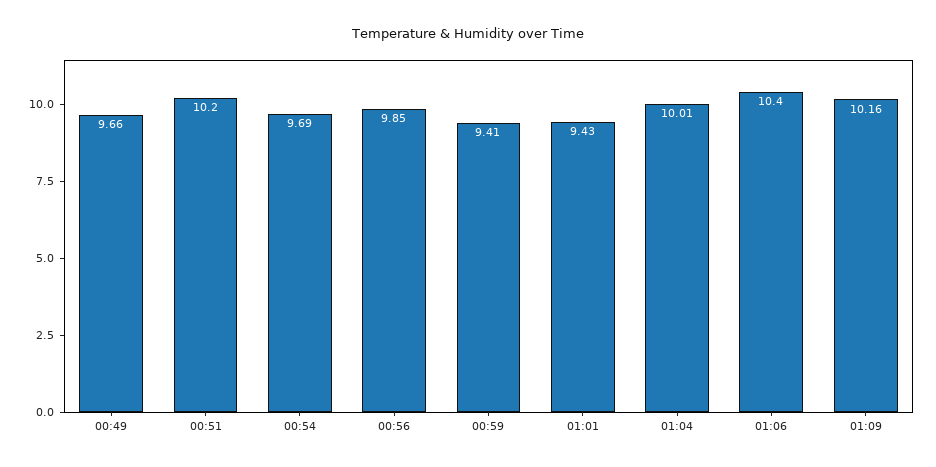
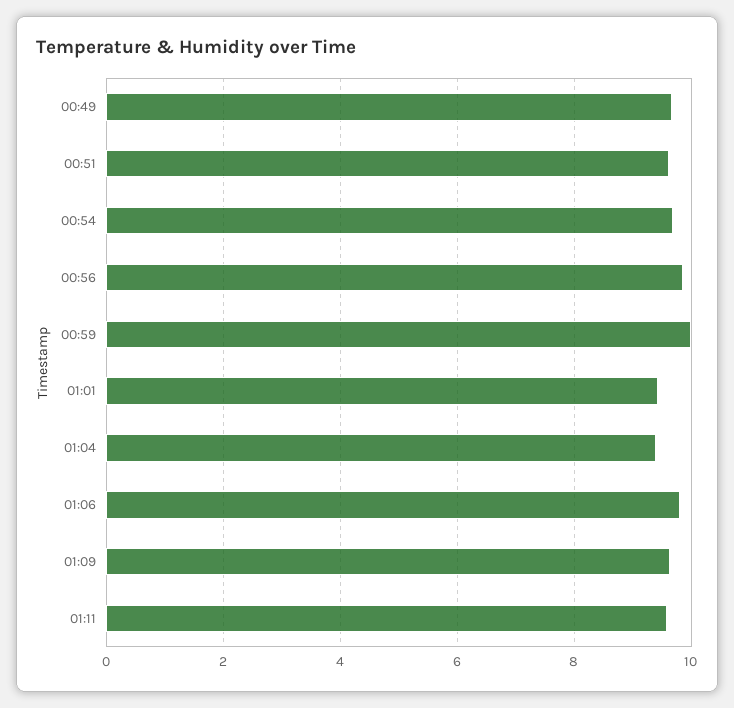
00:51: 10.2 -> 9.6
00:59: 9.41 -> 10
01:04: 10.01 -> 9.4
01:06: 10.4 -> 9.8
01:09: 10.16 -> 9.6
01:11: none -> 9.6

